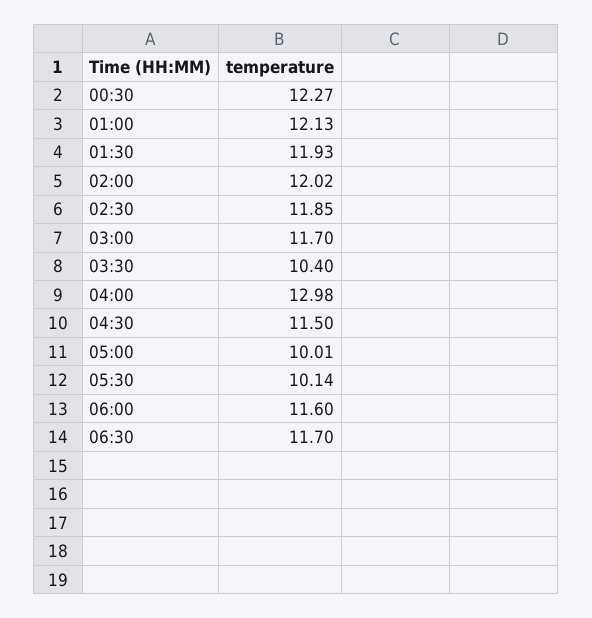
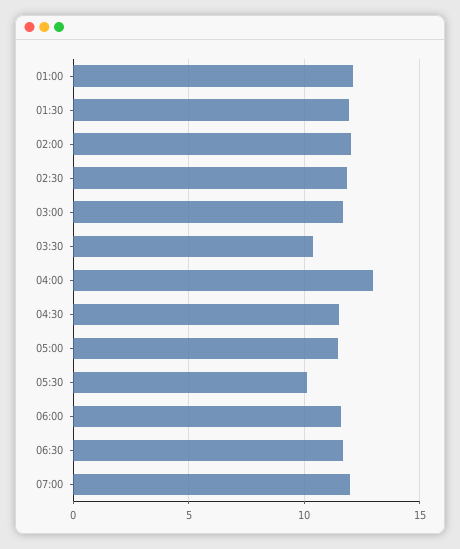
00:30: 12.27 -> none
05:00: 10.01 -> 11.5
07:00: none -> 12

